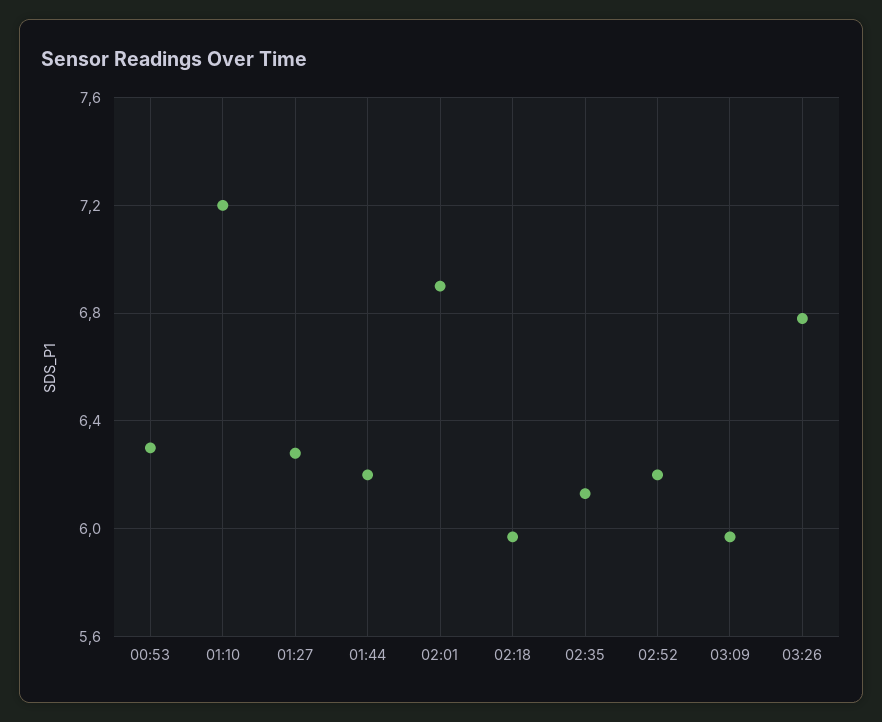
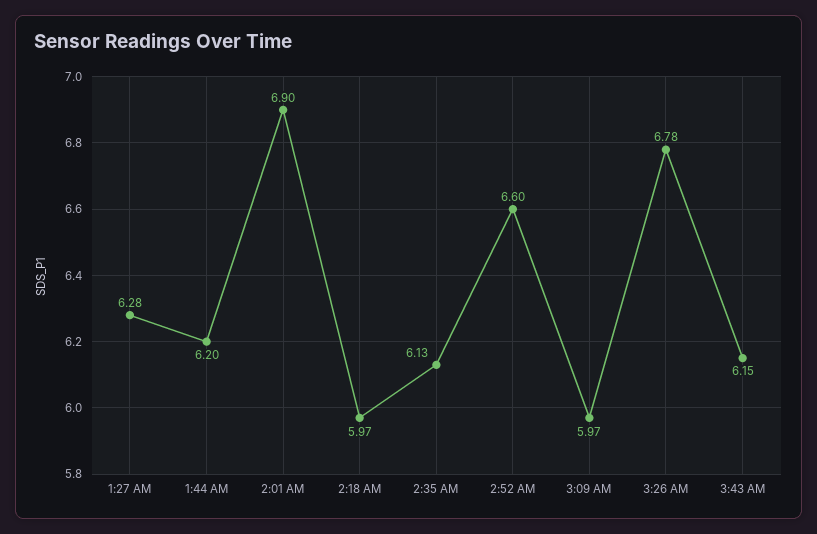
00:53: 6.3 -> none
01:10: 7.2 -> none
02:52: 6.2 -> 6.6
3:43 AM: none -> 6.15

